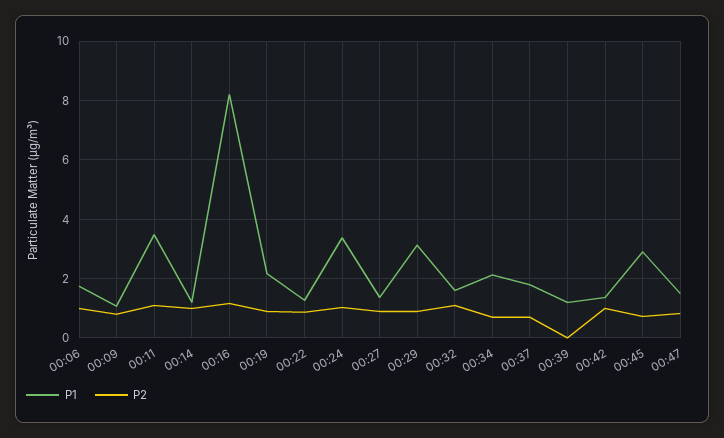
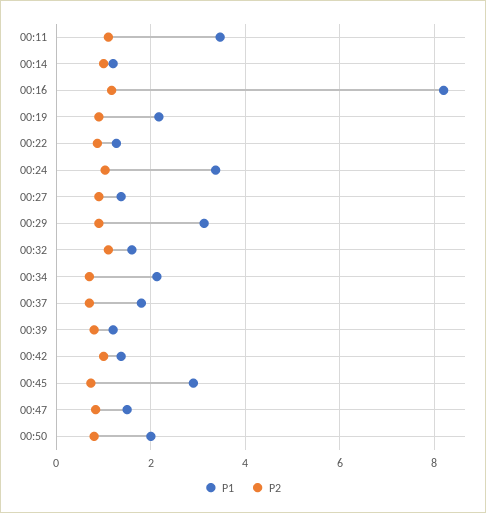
P1, 00:06: 1.75 -> none
P2, 00:06: 1 -> none
P1, 00:09: 1 -> none
P2, 00:09: 0.75 -> none
P2, 00:39: 0 -> 0.8
P1, 00:50: none -> 2
P2, 00:50: none -> 0.8

